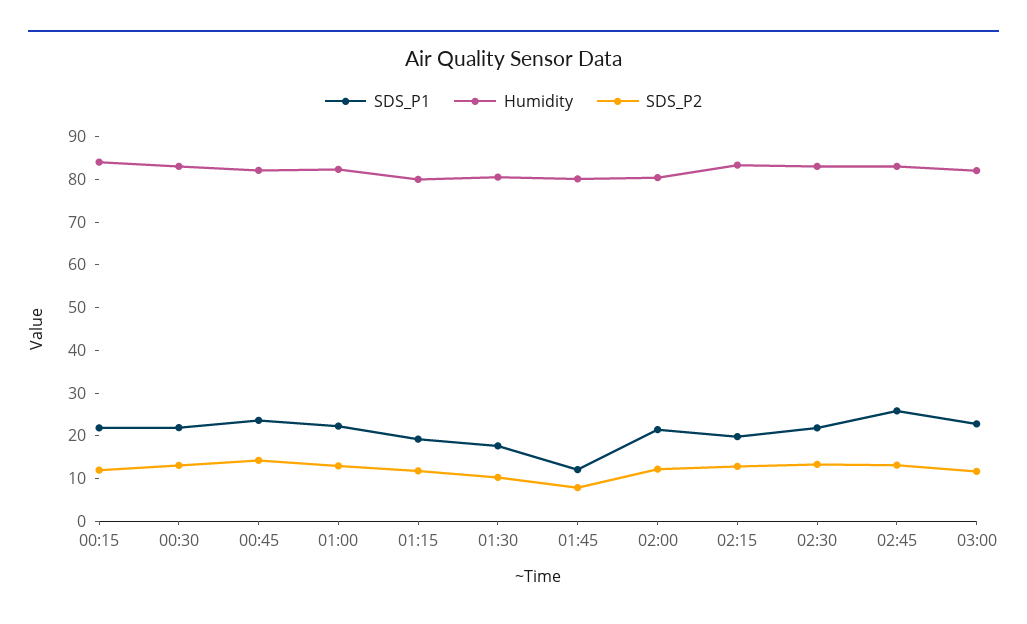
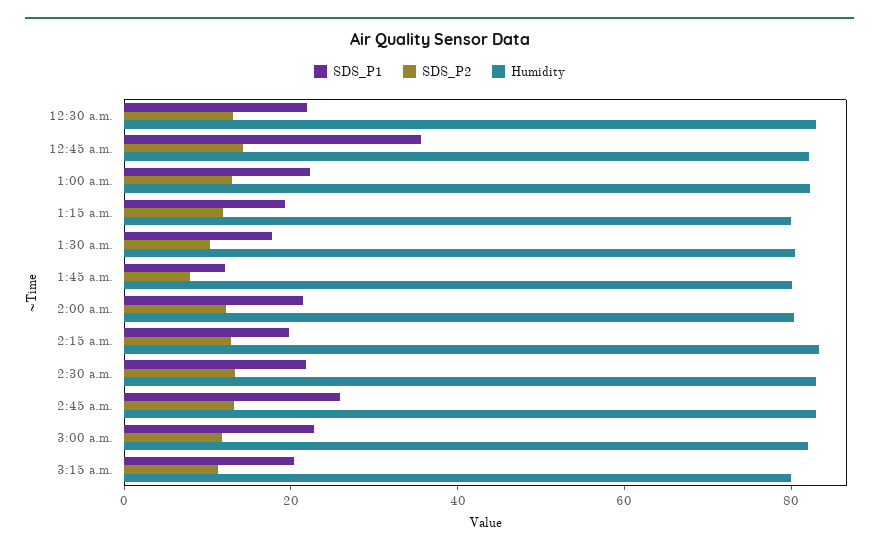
SDS_P1, 00:15: 22 -> none
Humidity, 00:15: 84 -> none
SDS_P2, 00:15: 12 -> none
SDS_P1, 00:45: 24 -> 35
SDS_P1, 3:15 a.m.: none -> 20
SDS_P2, 3:15 a.m.: none -> 10
Humidity, 3:15 a.m.: none -> 80

